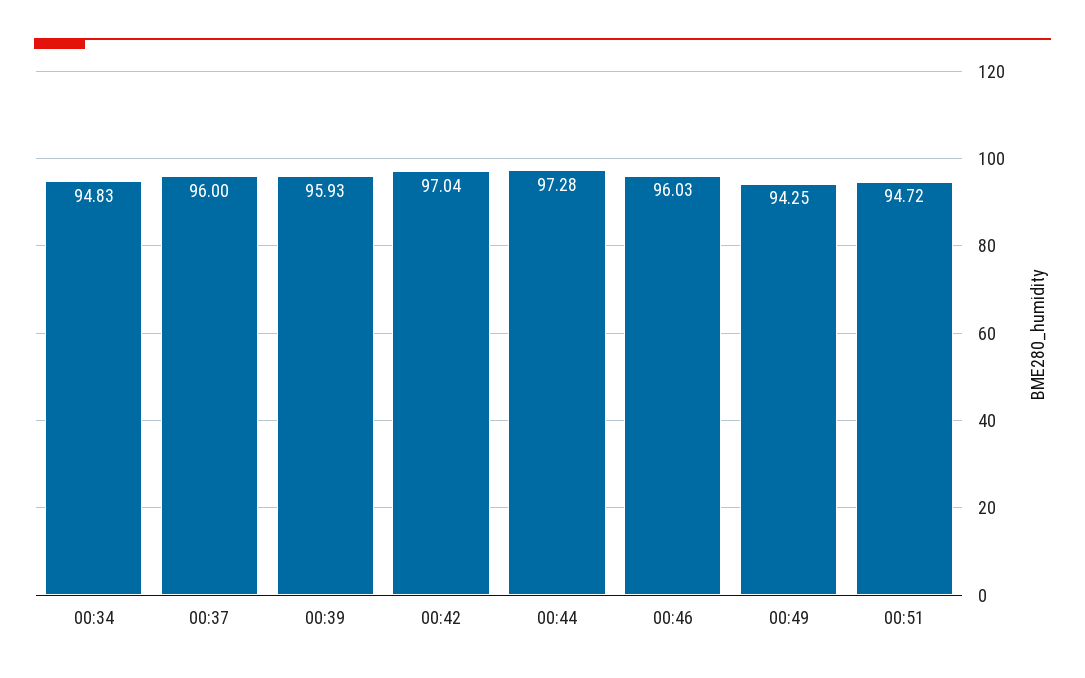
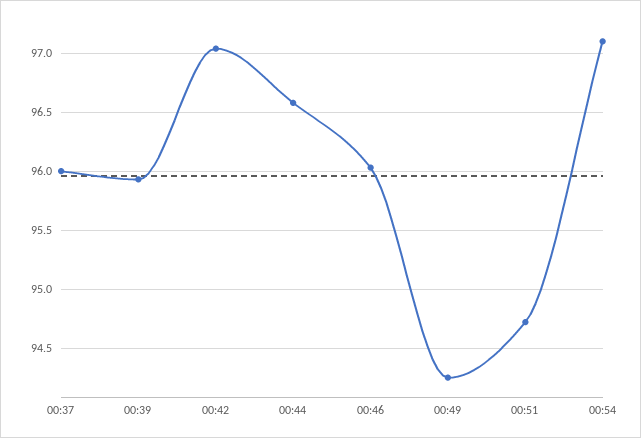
00:34: 94.83 -> none
00:44: 97.28 -> 96.6
00:54: none -> 97.1

